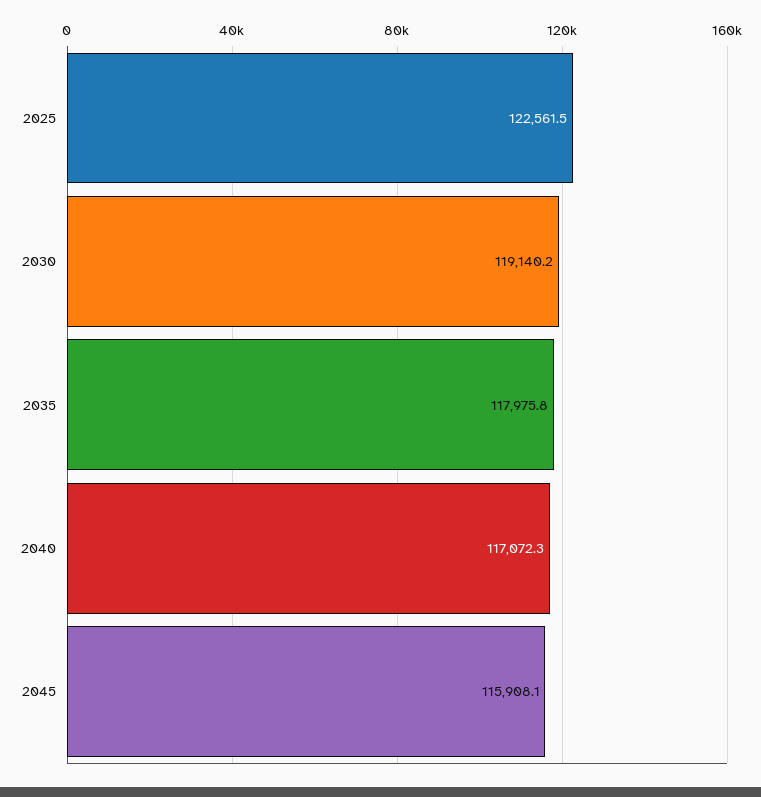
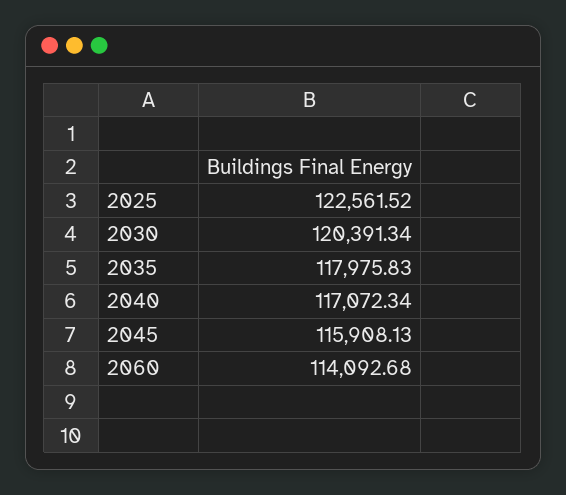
2030: 119140.2 -> 120391.34
2060: none -> 114092.68

